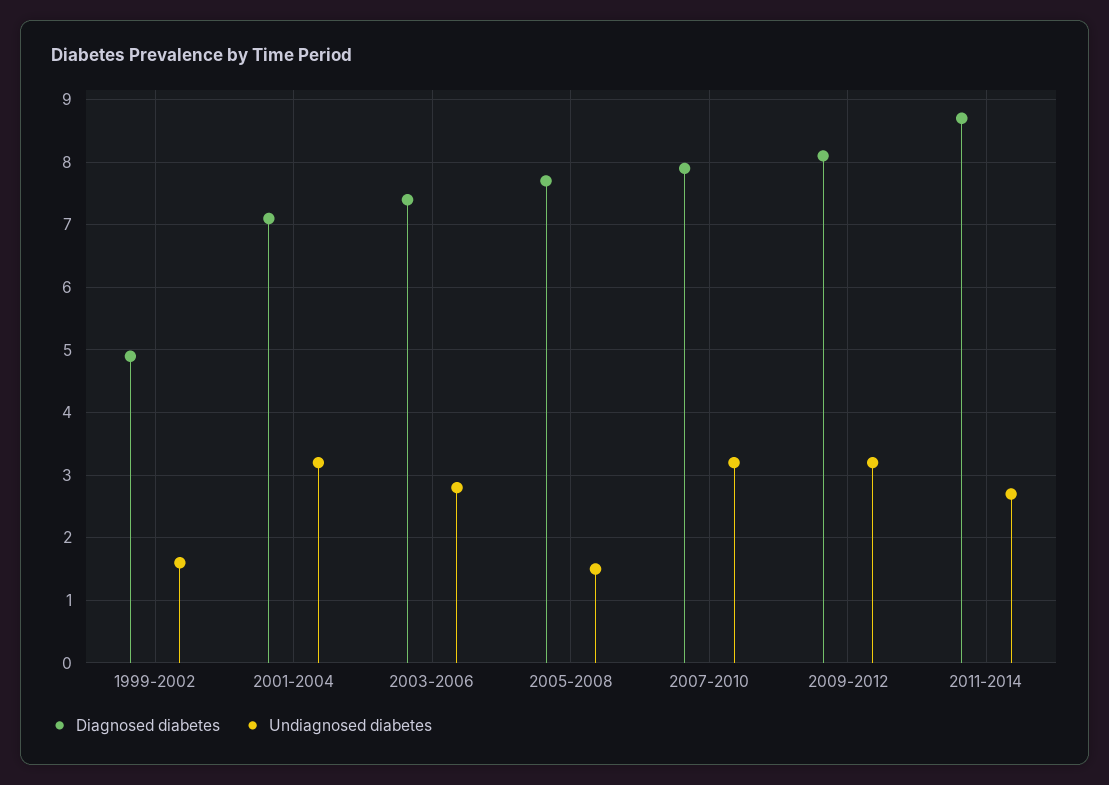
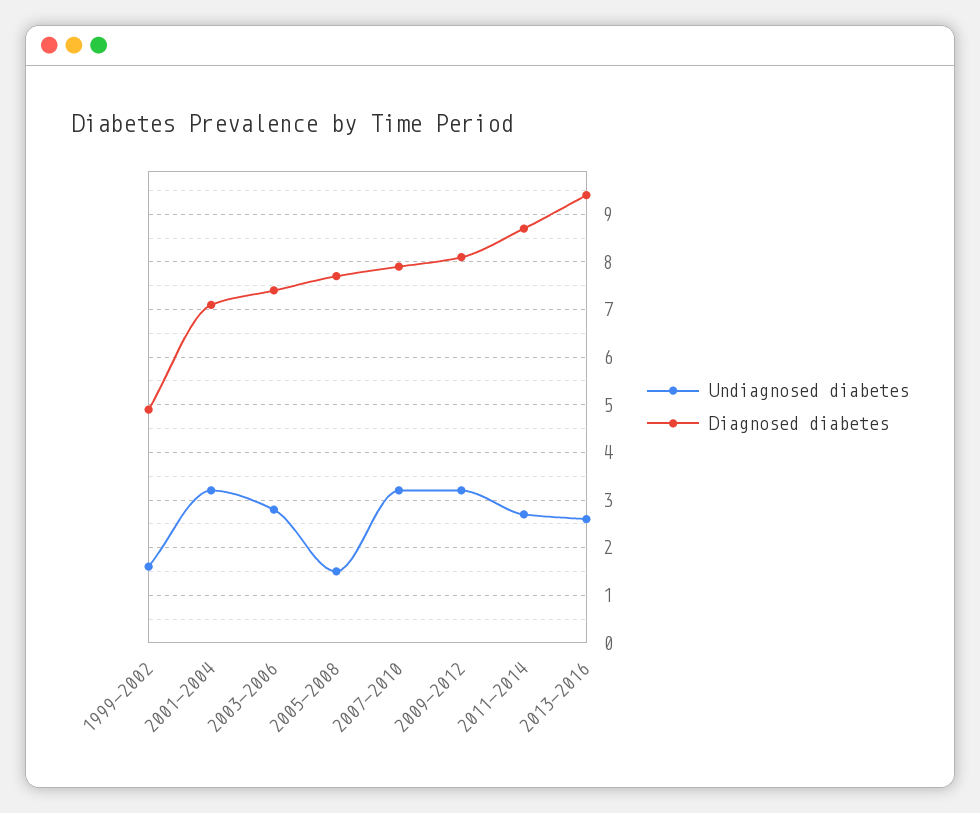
Undiagnosed diabetes, 2013-2016: none -> 2.5
Diagnosed diabetes, 2013-2016: none -> 9.5

